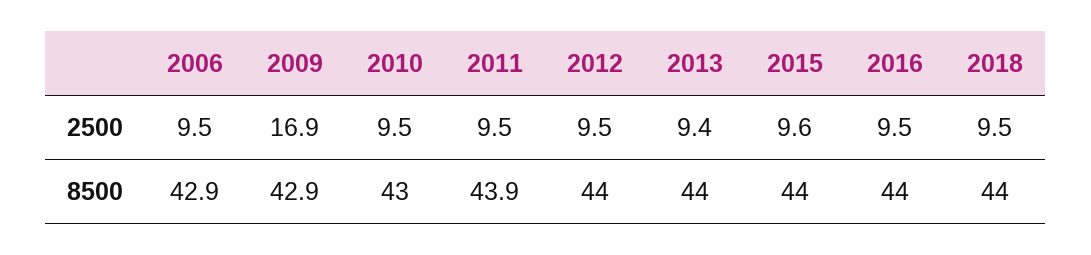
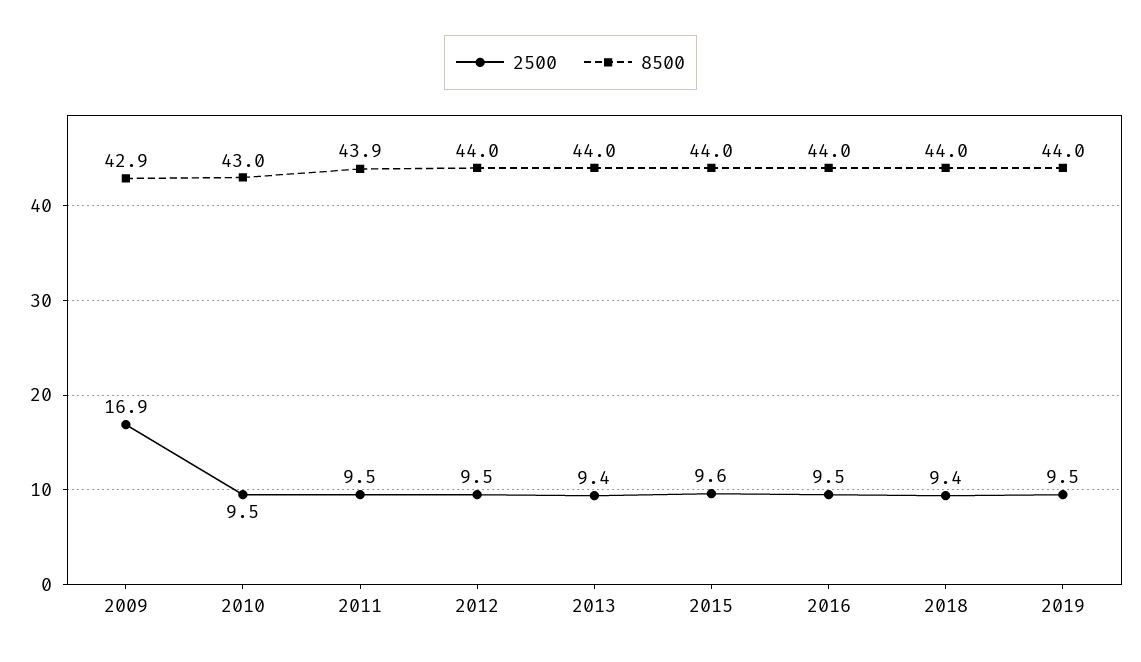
2500, 2006: 9.5 -> none
2500, 2018: 9.5 -> 9.4
8500, 2006: 42.9 -> none
2500, 2019: none -> 9.5
8500, 2019: none -> 44

